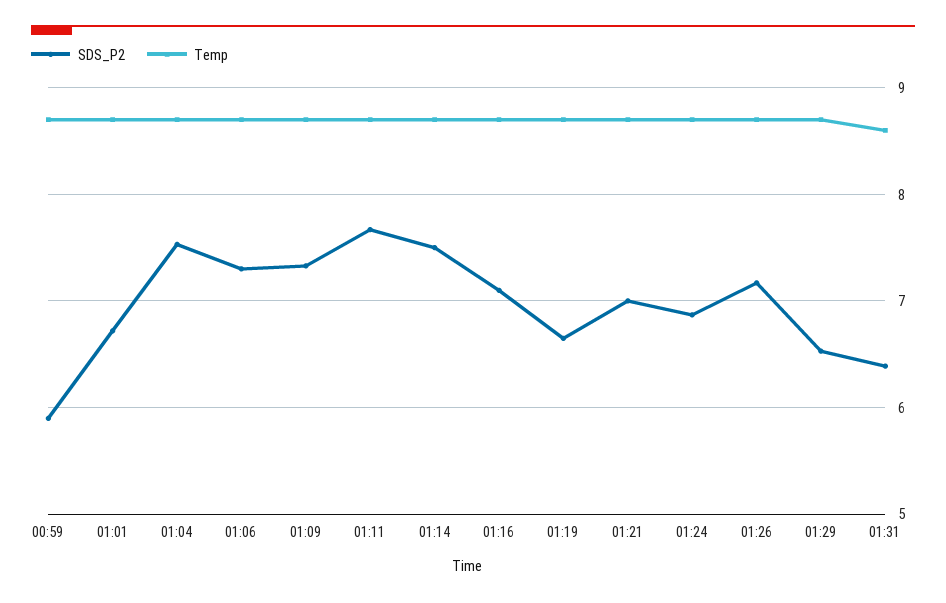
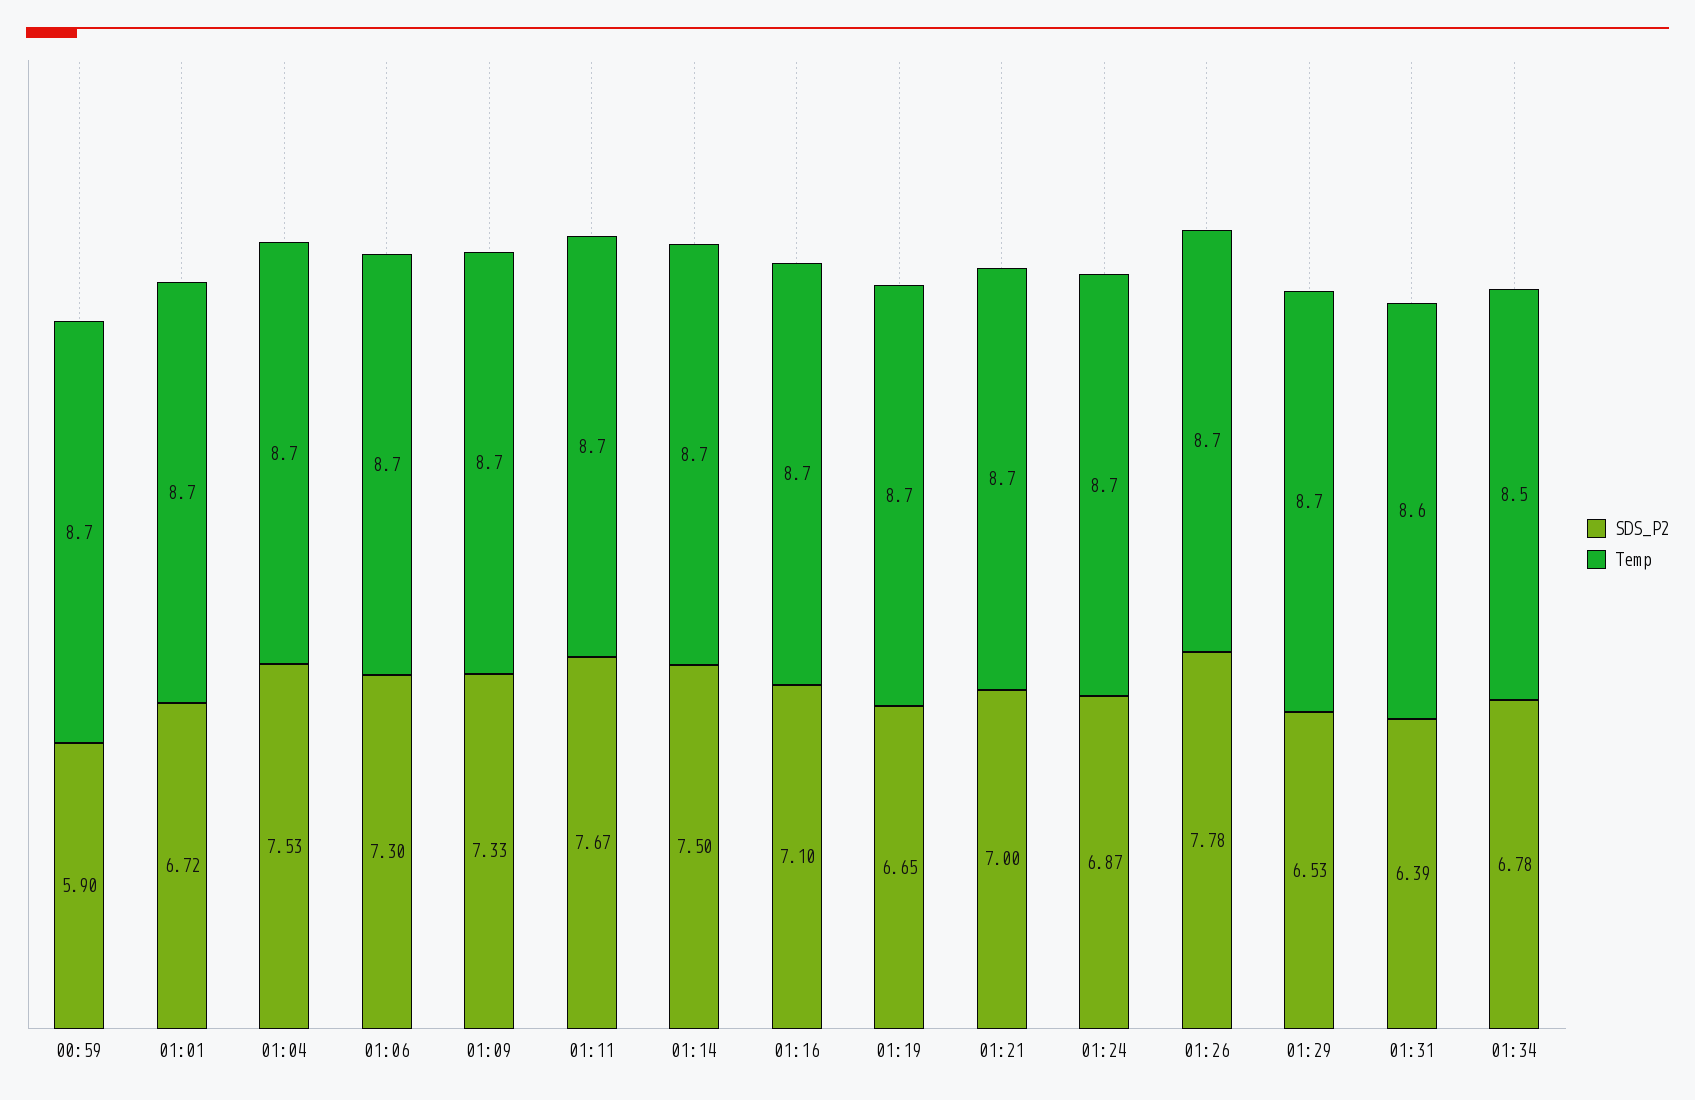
SDS_P2, 01:26: 7.2 -> 7.78
SDS_P2, 01:34: none -> 6.78
Temp, 01:34: none -> 8.5

